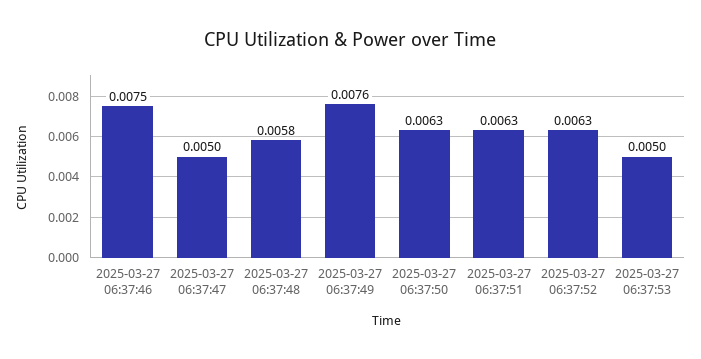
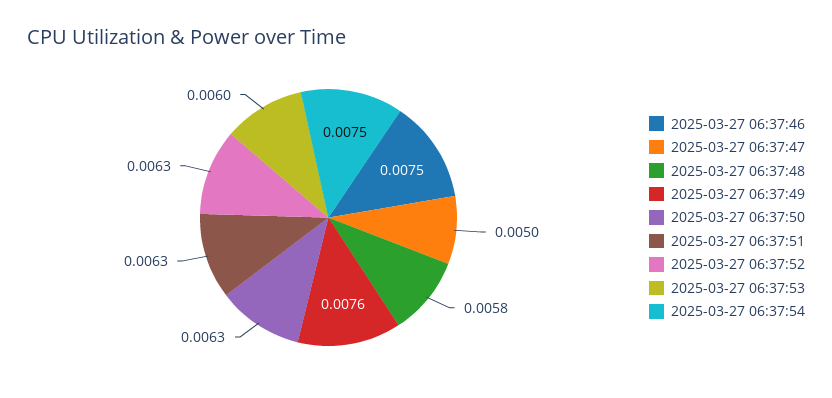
2025-03-27 06:37:53: 0.005 -> 0.006
2025-03-27 06:37:54: none -> 0.0075

